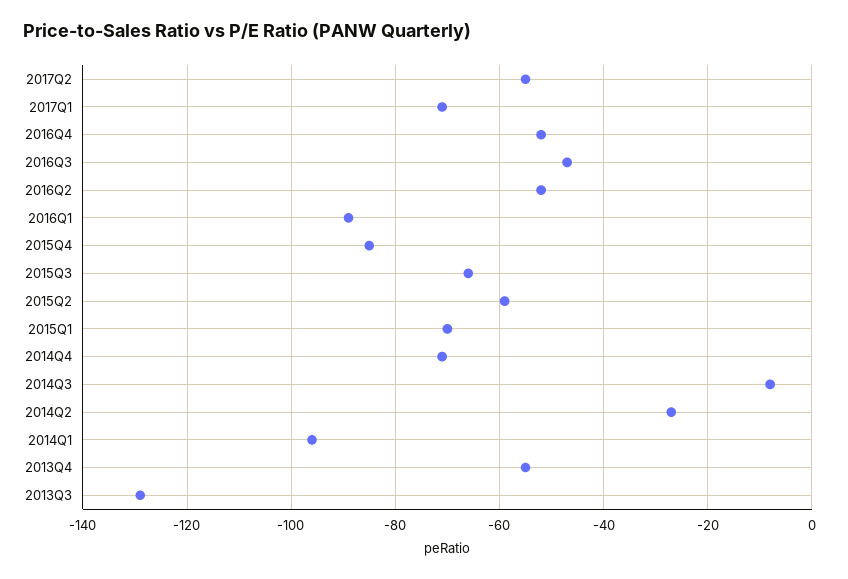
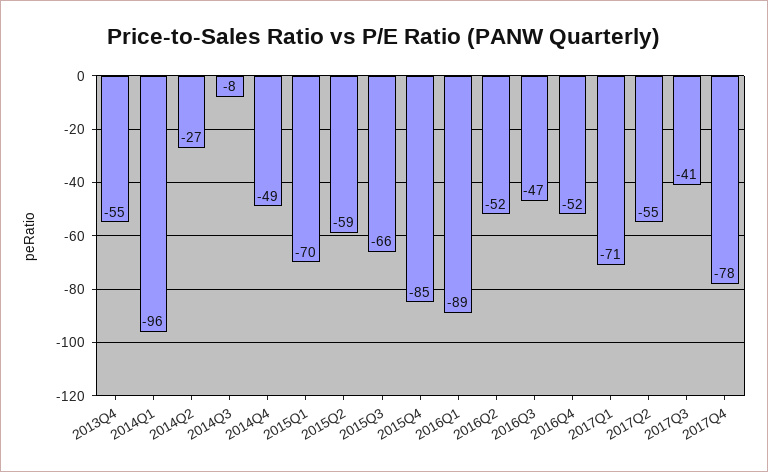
2014Q4: -70 -> -49
2013Q3: -130 -> none
2017Q3: none -> -41
2017Q4: none -> -78

